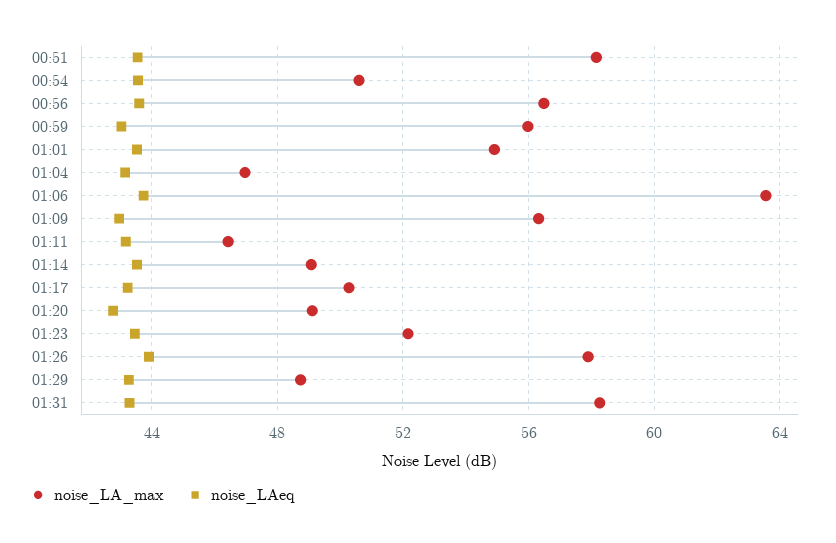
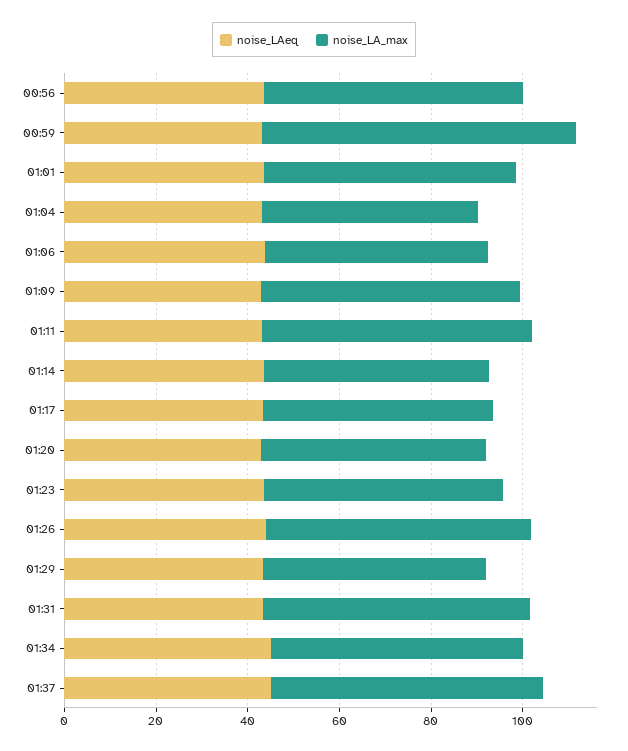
noise_LA_max, 00:51: 58 -> none
noise_LAeq, 00:51: 43.5 -> none
noise_LA_max, 00:54: 50.5 -> none
noise_LAeq, 00:54: 43.5 -> none
noise_LA_max, 00:59: 56 -> 70
noise_LA_max, 01:06: 63.5 -> 50
noise_LA_max, 01:11: 46.5 -> 60
noise_LAeq, 01:34: none -> 45
noise_LA_max, 01:34: none -> 55
noise_LAeq, 01:37: none -> 45
noise_LA_max, 01:37: none -> 60

